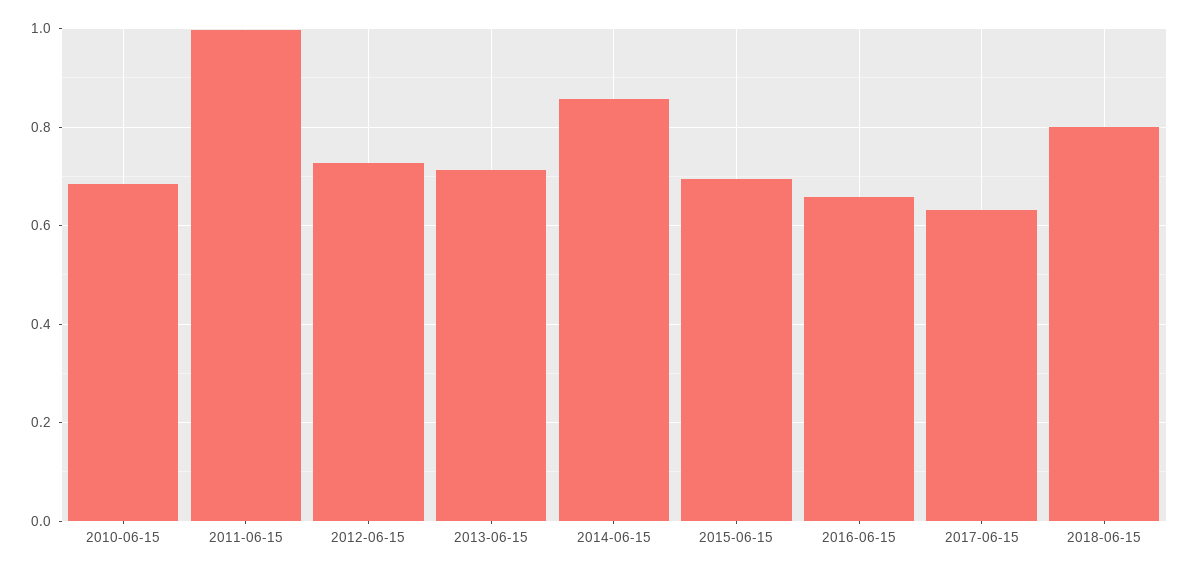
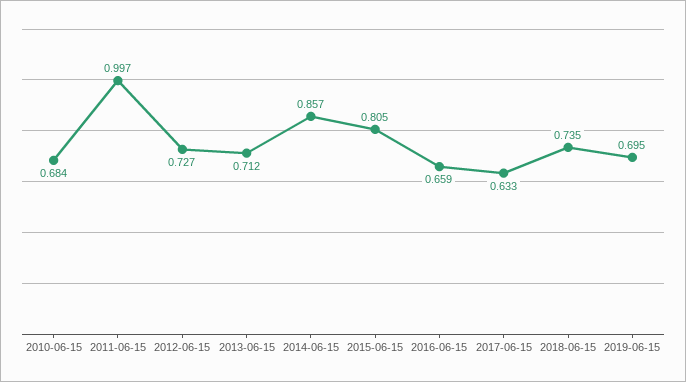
2015-06-15: 0.7 -> 0.805
2018-06-15: 0.8 -> 0.735
2019-06-15: none -> 0.695

